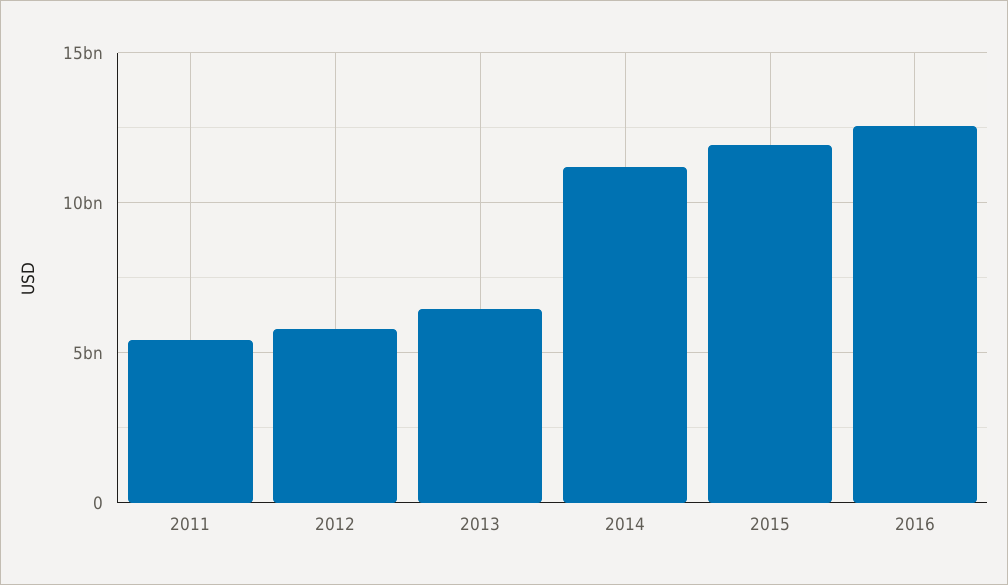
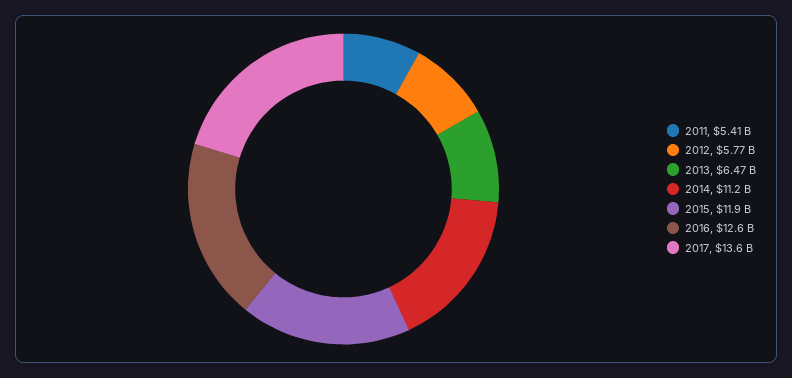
2017: none -> 13600000000

